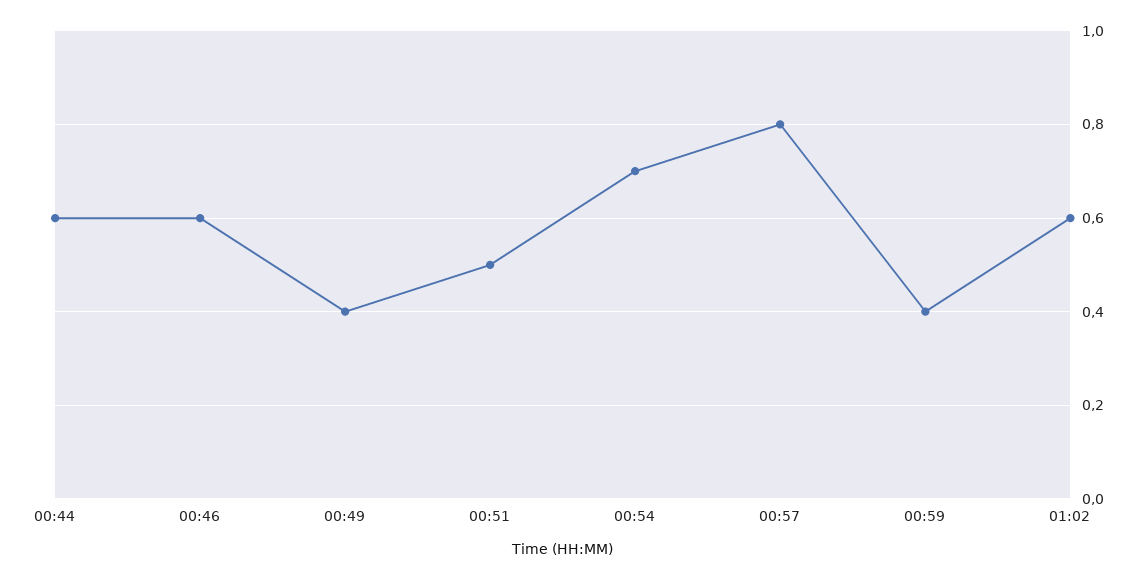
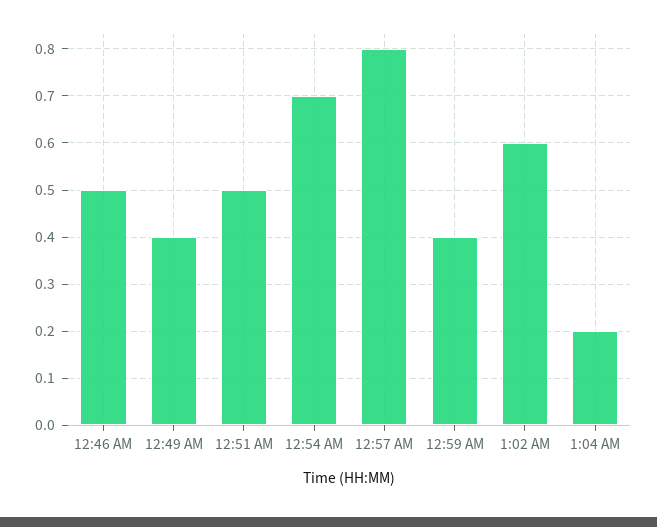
00:44: 0.6 -> none
00:46: 0.6 -> 0.5
1:04 AM: none -> 0.2

